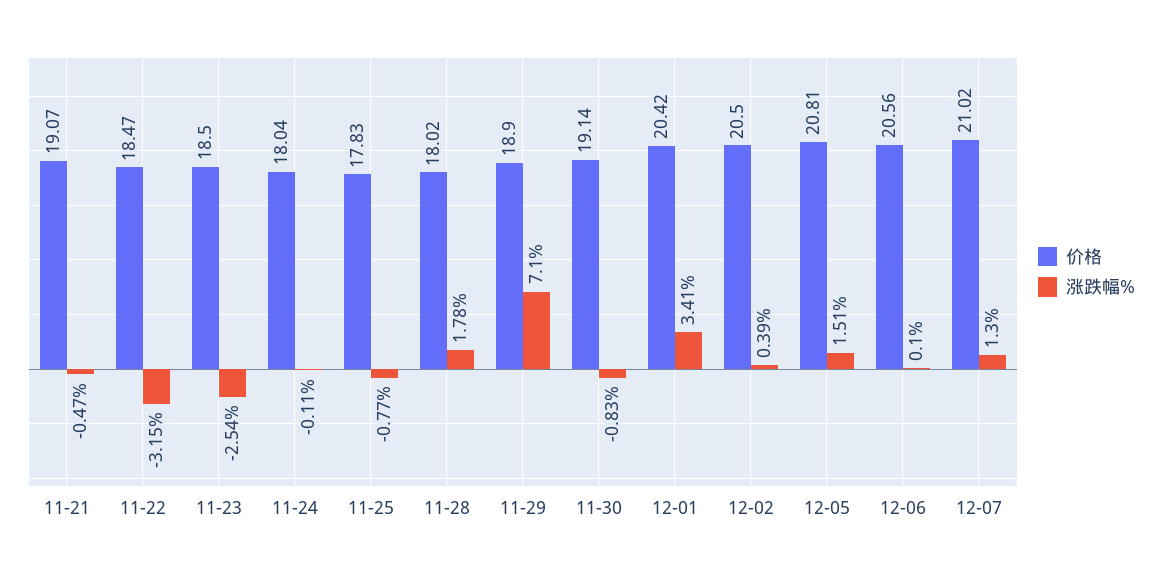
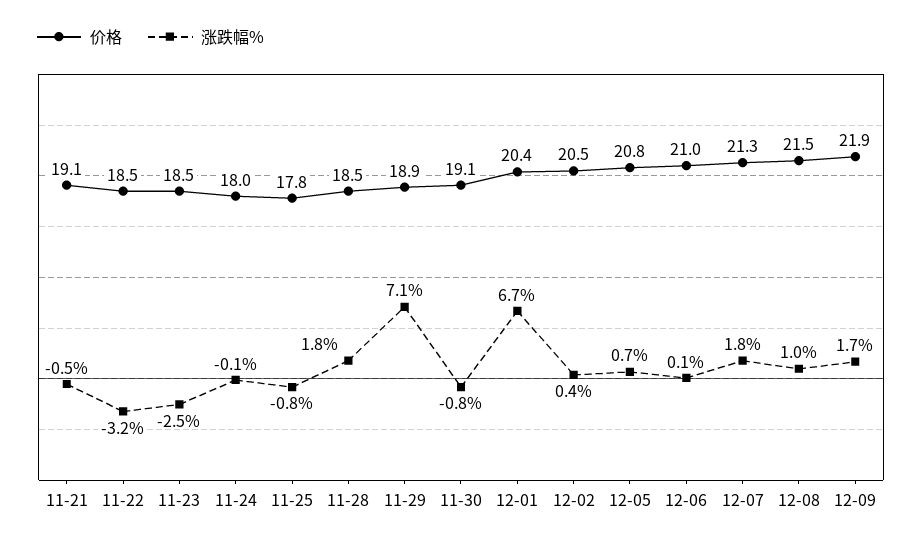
价格, 11-28: 18.02 -> 18.5
涨跌幅%, 12-01: 3.41 -> 6.7
涨跌幅%, 12-05: 1.51 -> 0.7
价格, 12-06: 20.56 -> 21
价格, 12-07: 21.02 -> 21.3
涨跌幅%, 12-07: 1.3 -> 1.8
价格, 12-08: none -> 21.5
涨跌幅%, 12-08: none -> 1
价格, 12-09: none -> 21.9
涨跌幅%, 12-09: none -> 1.7

